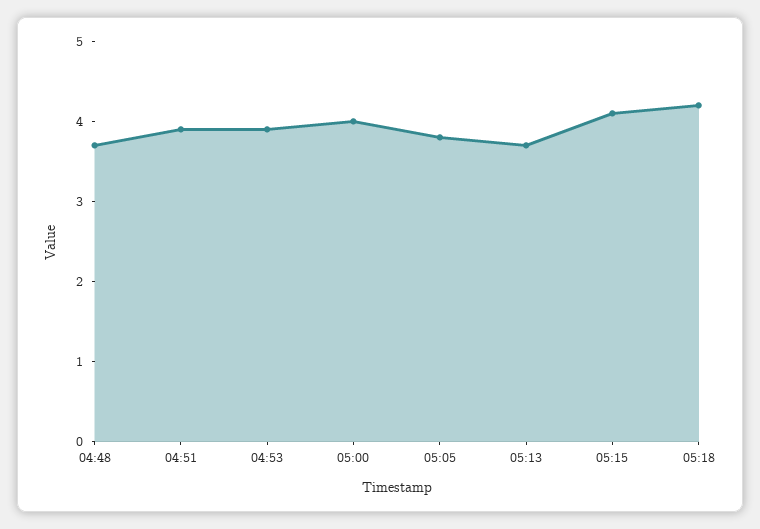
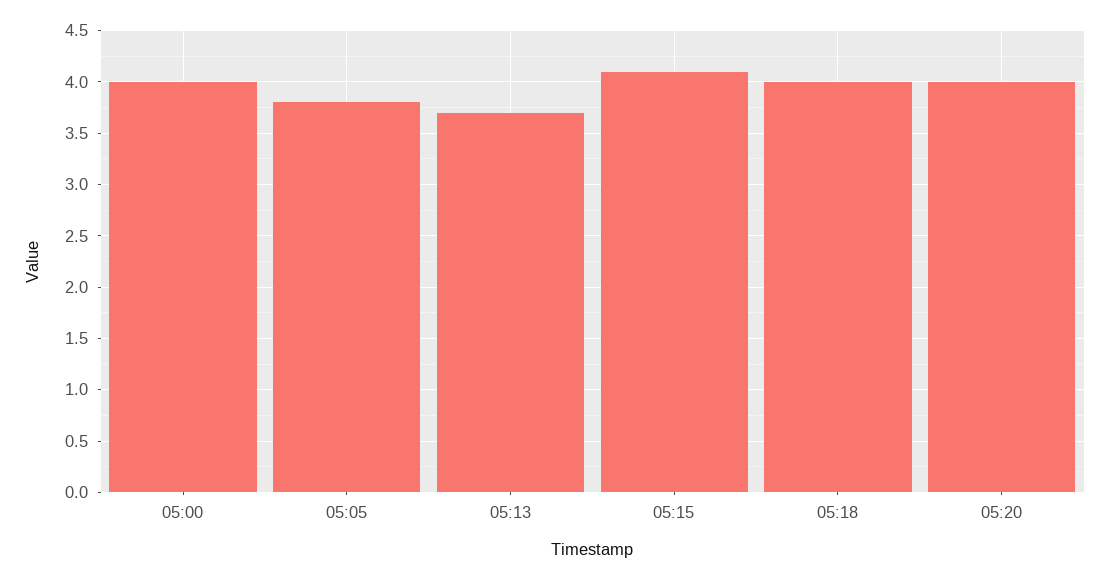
04:48: 3.7 -> none
04:51: 3.9 -> none
04:53: 3.9 -> none
05:18: 4.2 -> 4
05:20: none -> 4

